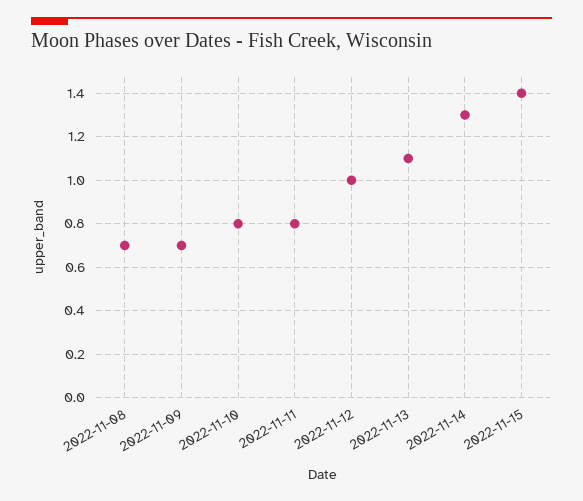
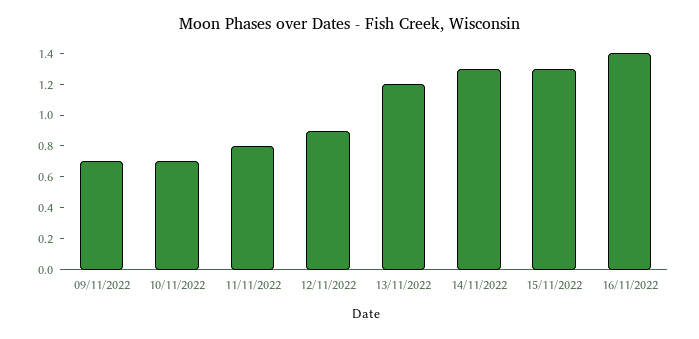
2022-11-08: 0.7 -> none
2022-11-10: 0.8 -> 0.7
2022-11-12: 1 -> 0.9
2022-11-13: 1.1 -> 1.2
2022-11-15: 1.4 -> 1.3
16/11/2022: none -> 1.4

